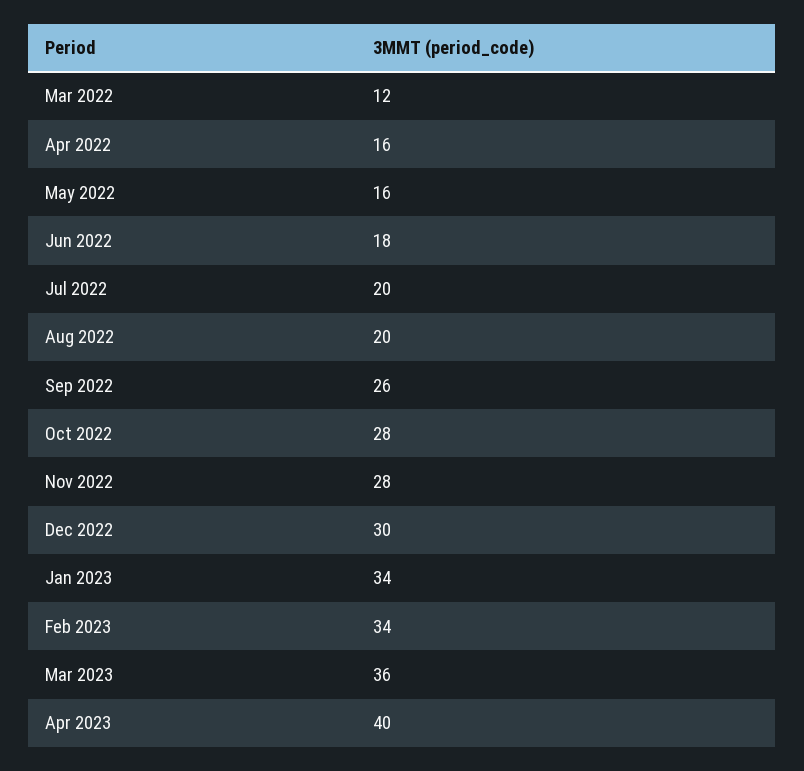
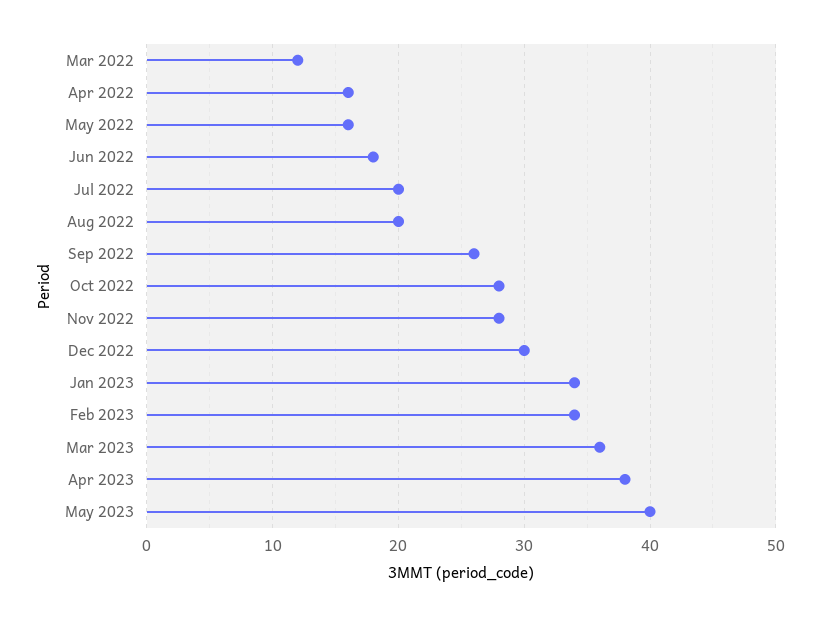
Apr 2023: 40 -> 38
May 2023: none -> 40

